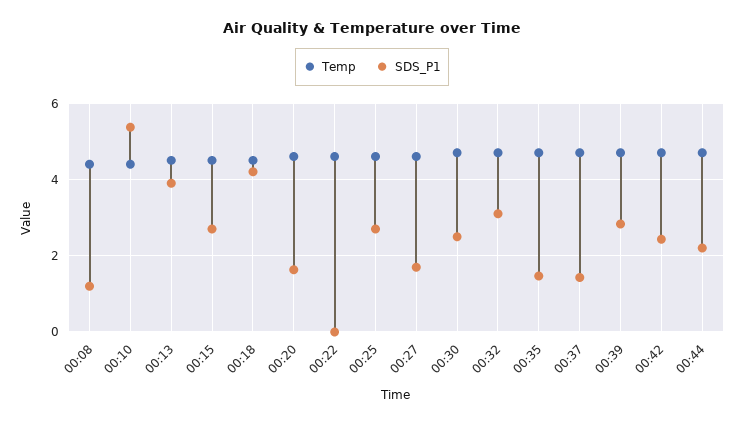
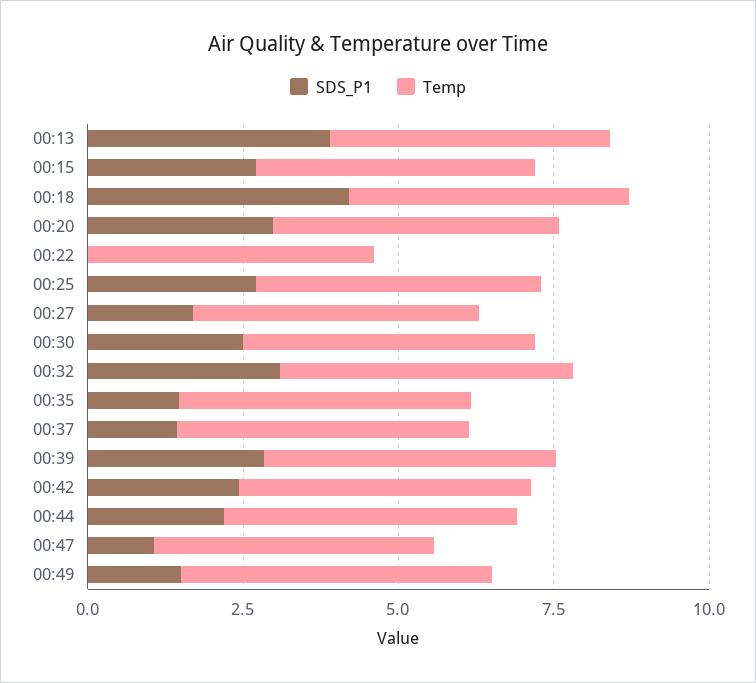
Temp, 00:08: 4.4 -> none
SDS_P1, 00:08: 1.2 -> none
Temp, 00:10: 4.4 -> none
SDS_P1, 00:10: 5.4 -> none
SDS_P1, 00:20: 1.6 -> 3
SDS_P1, 00:47: none -> 1
Temp, 00:47: none -> 4.5
SDS_P1, 00:49: none -> 1.5
Temp, 00:49: none -> 5

